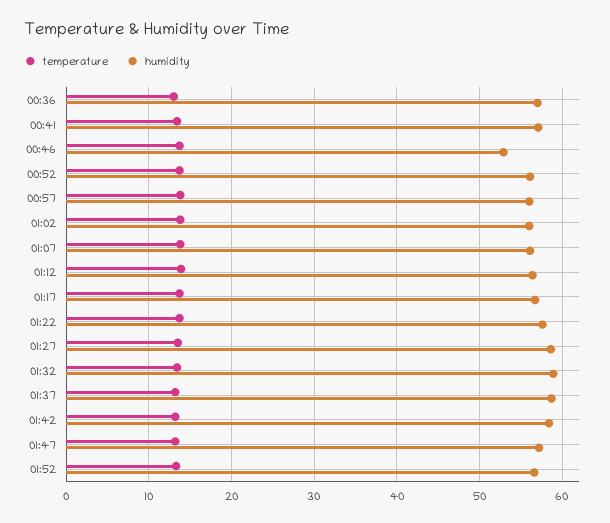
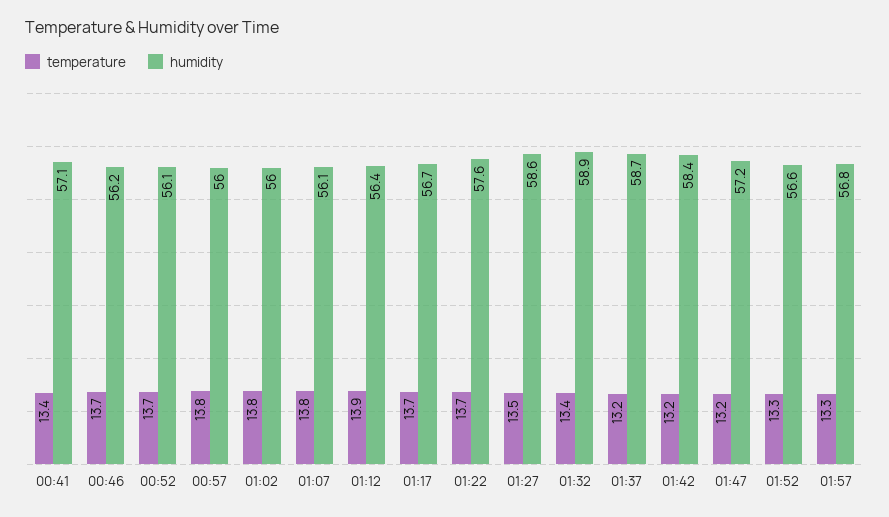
temperature, 00:36: 13 -> none
humidity, 00:36: 57 -> none
humidity, 00:46: 53 -> 56.2
temperature, 01:57: none -> 13.3
humidity, 01:57: none -> 56.8

